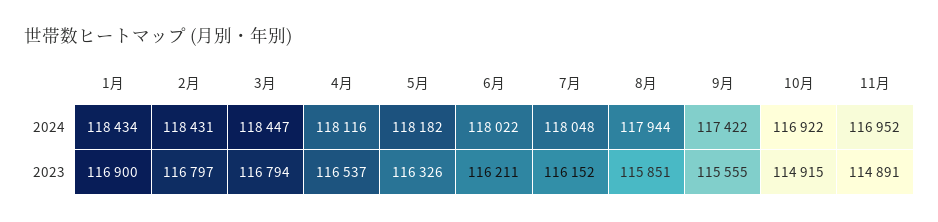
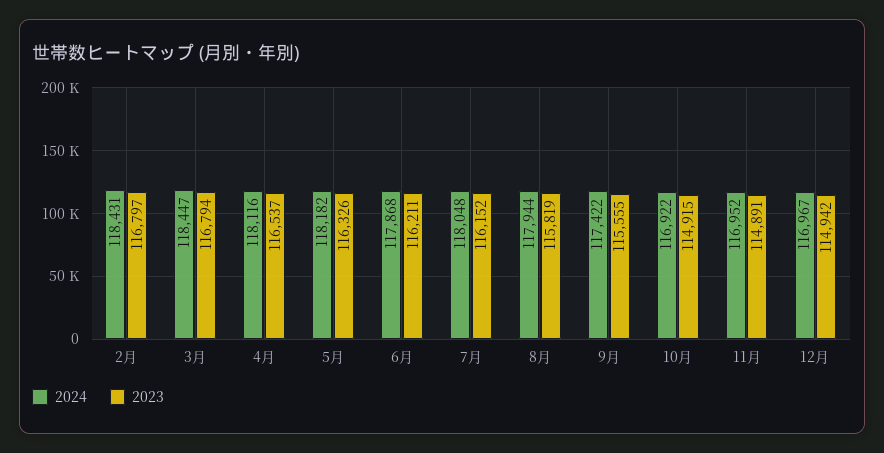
2024, 1月: 118434 -> none
2024, 6月: 118022 -> 117868
2023, 1月: 116900 -> none
2023, 8月: 115851 -> 115819
2024, 12月: none -> 116967
2023, 12月: none -> 114942

